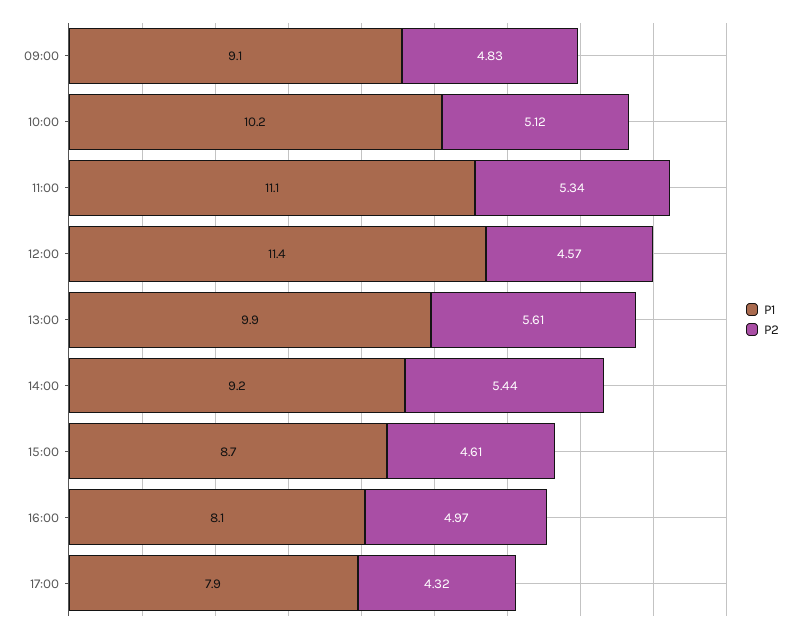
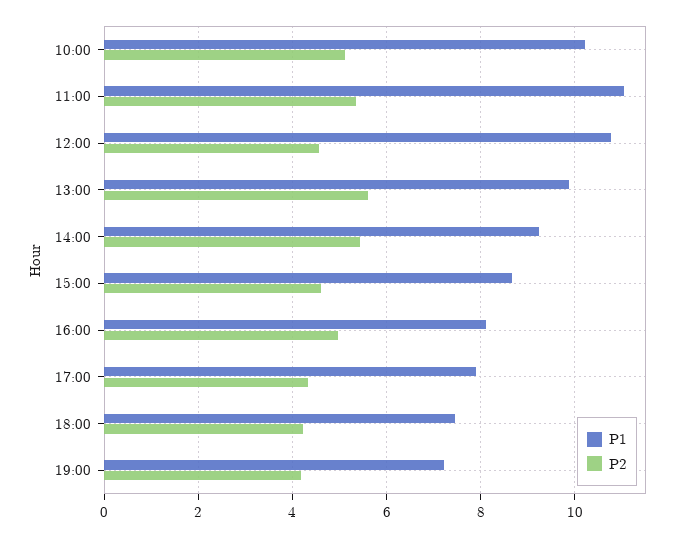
P1, 09:00: 9.1 -> none
P2, 09:00: 4.83 -> none
P1, 12:00: 11.4 -> 10.8
P1, 18:00: none -> 7.4
P2, 18:00: none -> 4.2
P1, 19:00: none -> 7.2
P2, 19:00: none -> 4.2

